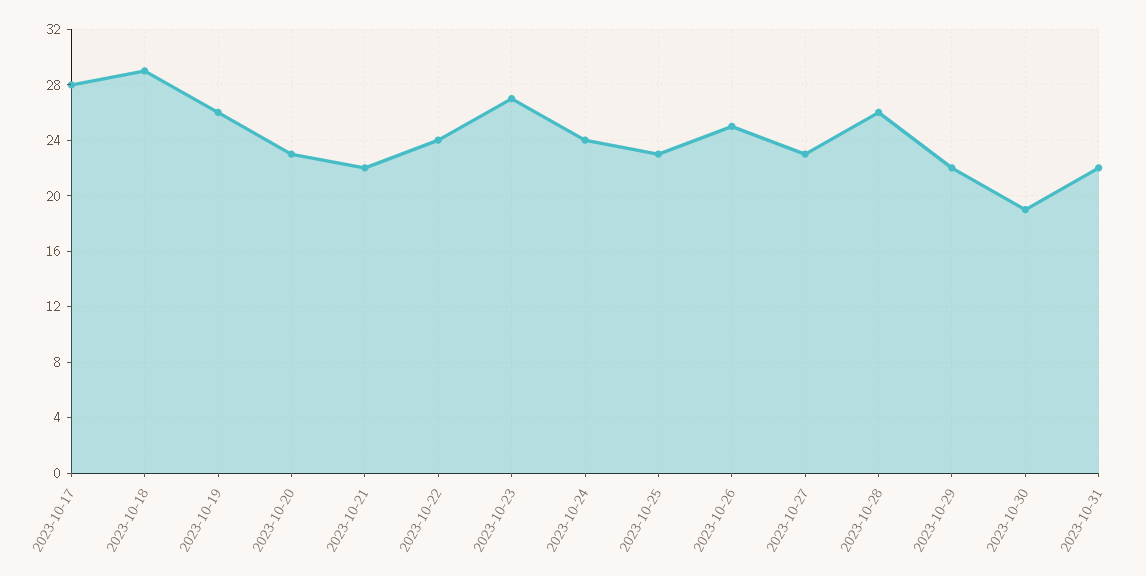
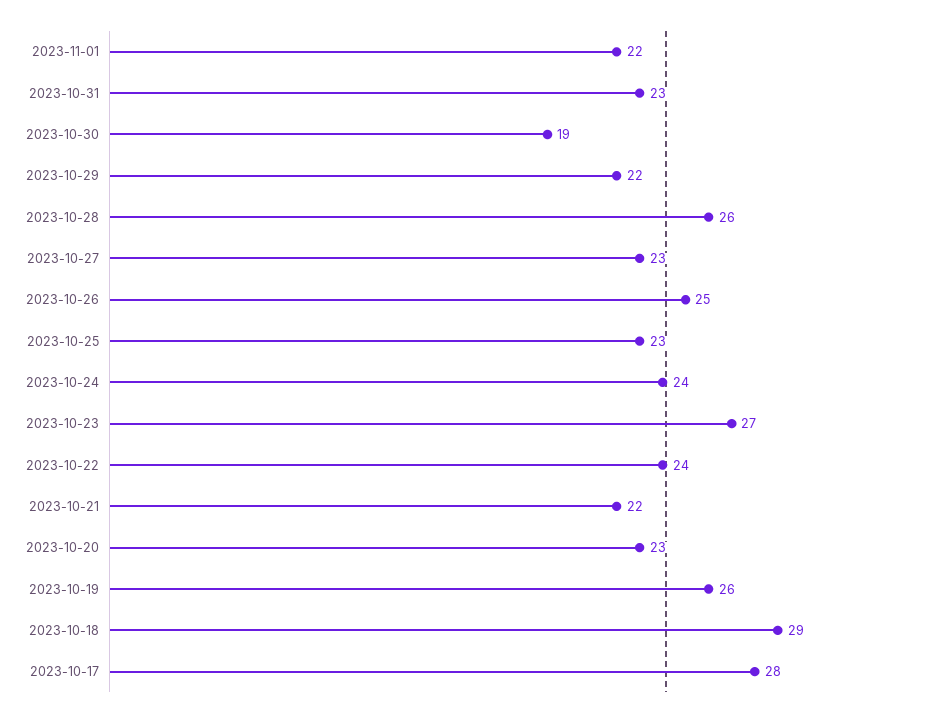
2023-10-31: 22 -> 23
2023-11-01: none -> 22

